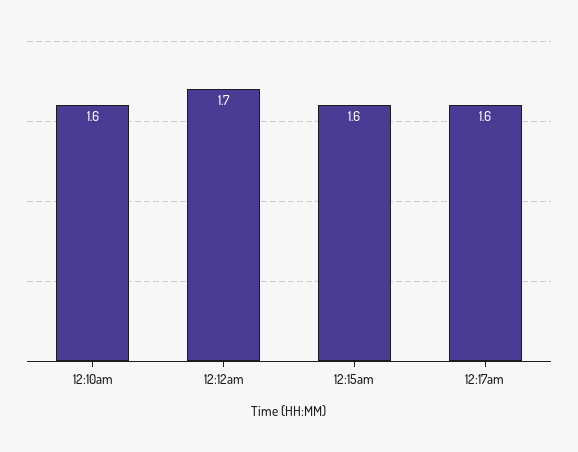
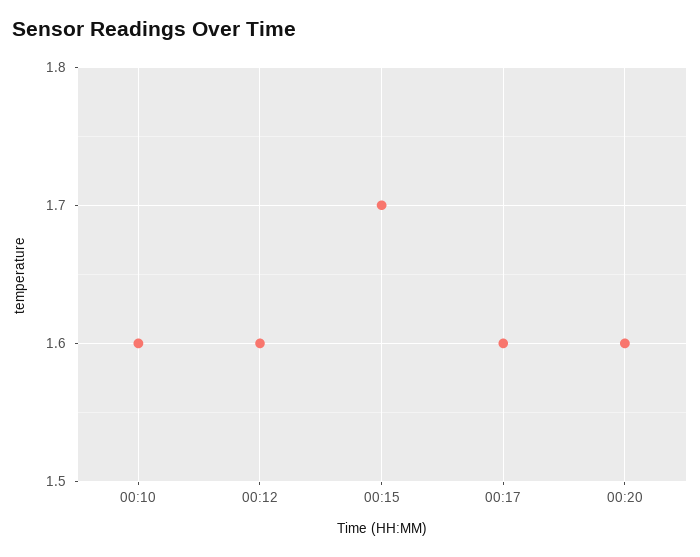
12:12am: 1.7 -> 1.6
12:15am: 1.6 -> 1.7
00:20: none -> 1.6

